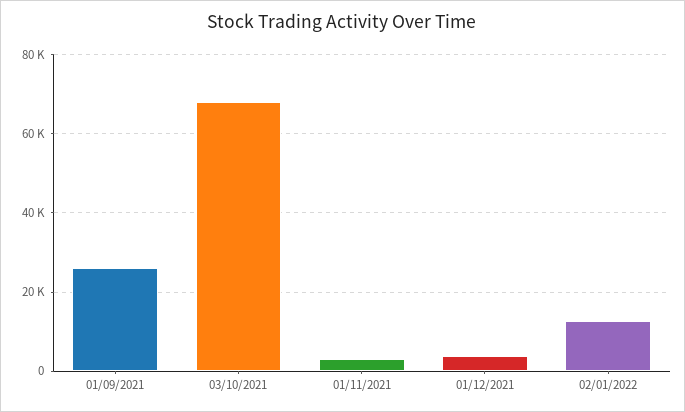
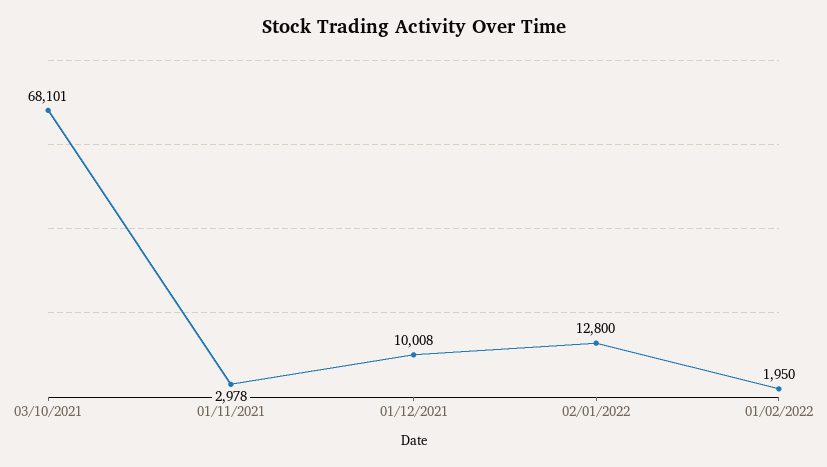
01/09/2021: 26000 -> none
01/12/2021: 4000 -> 10008
01/02/2022: none -> 1950

